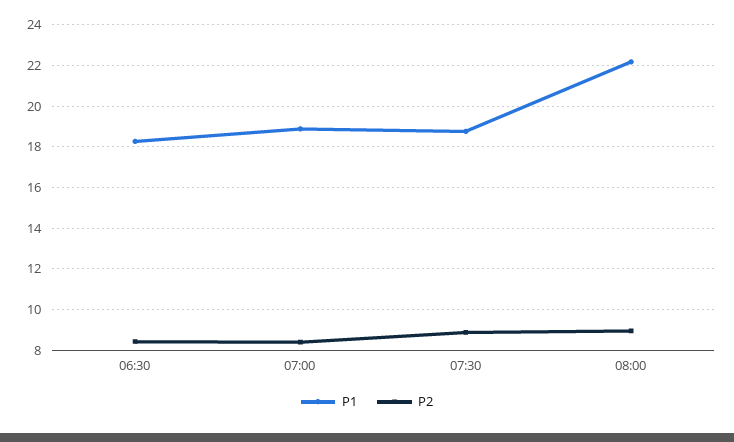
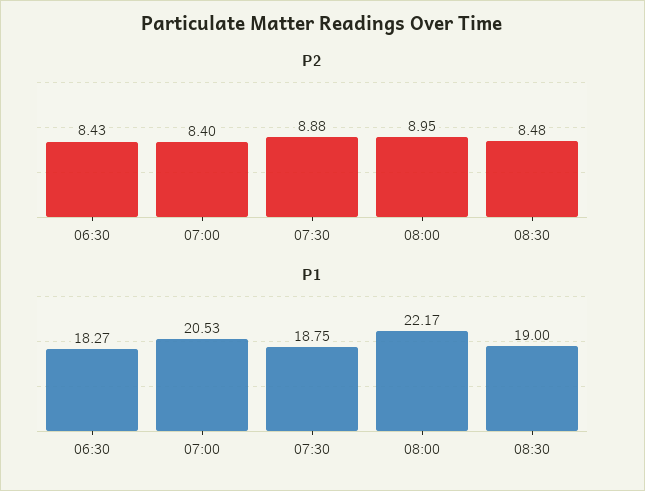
P1, 07:00: 19 -> 20.53
P2, 08:30: none -> 8.48
P1, 08:30: none -> 19

